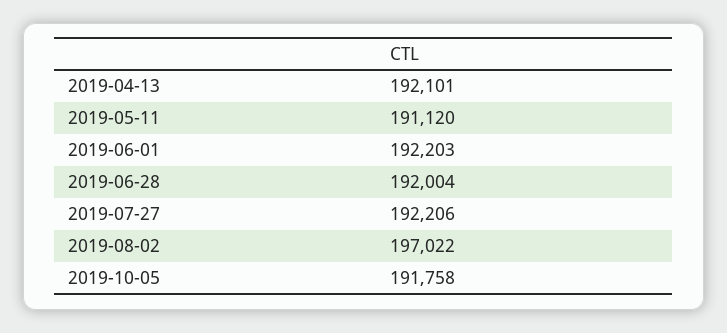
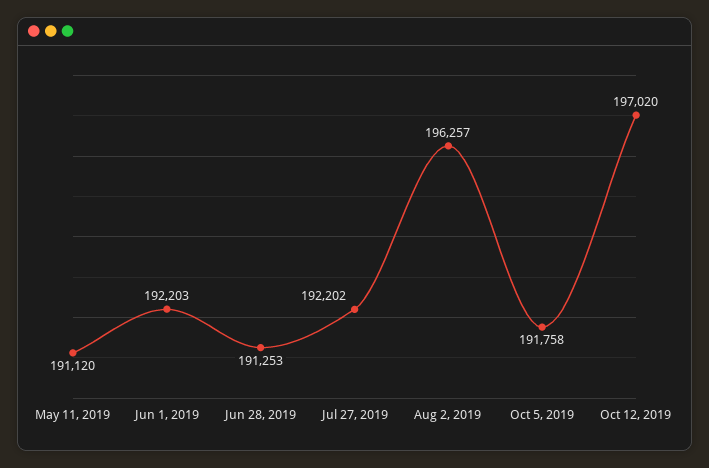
2019-04-13: 192101 -> none
2019-06-28: 192004 -> 191253
2019-07-27: 192206 -> 192202
2019-08-02: 197022 -> 196257
Oct 12, 2019: none -> 197020

